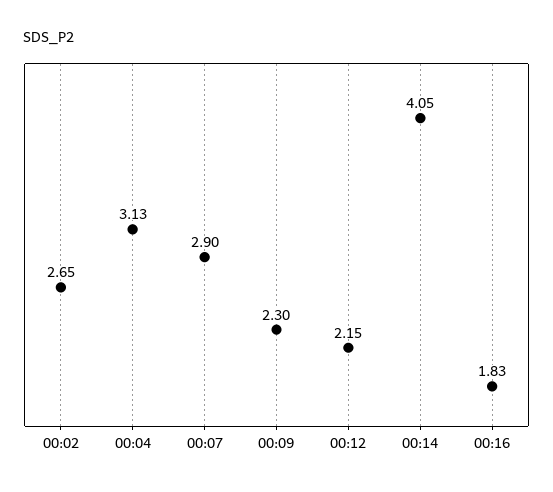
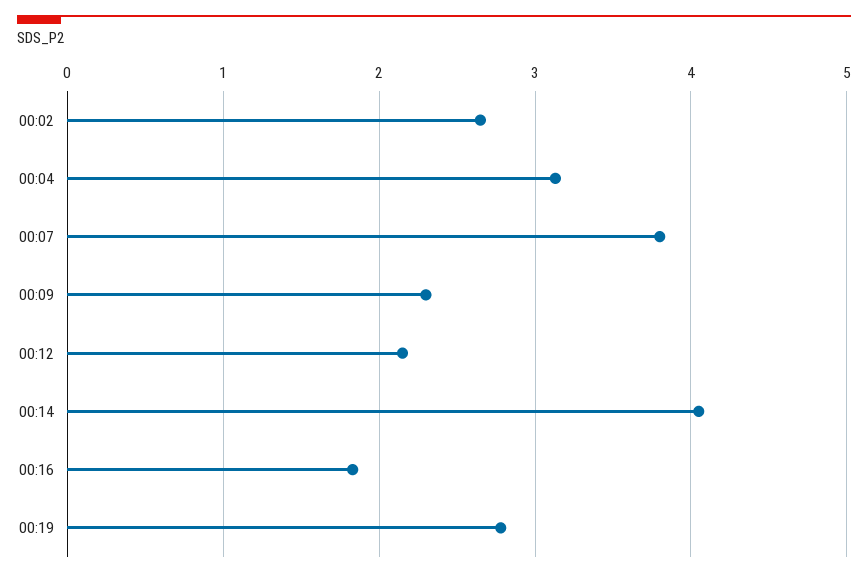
00:07: 2.9 -> 3.8
00:19: none -> 2.8

